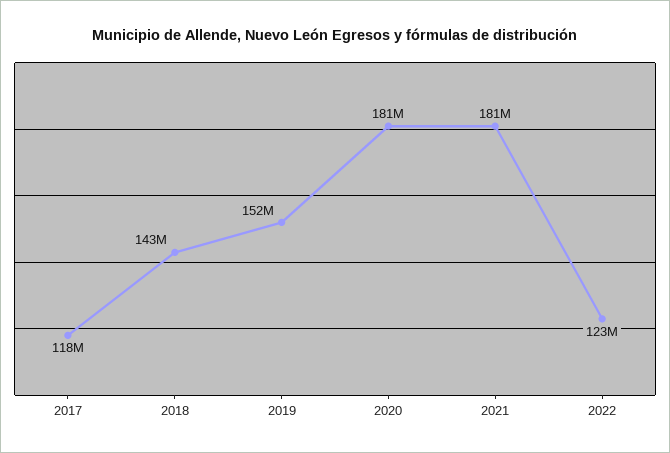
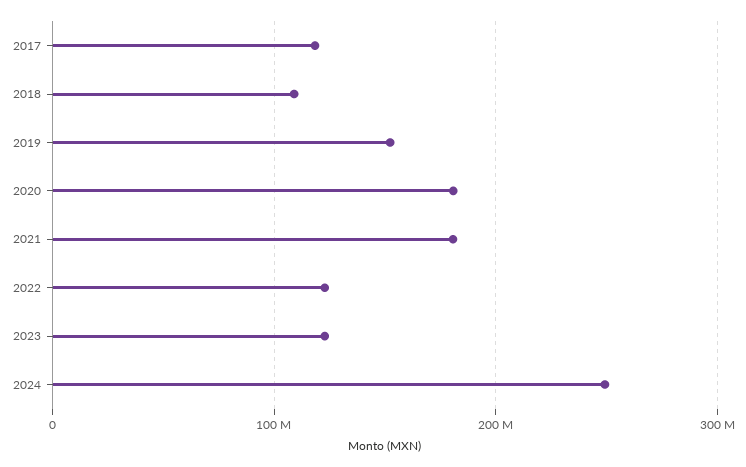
2018: 143000000 -> 110000000
2023: none -> 120000000
2024: none -> 250000000

